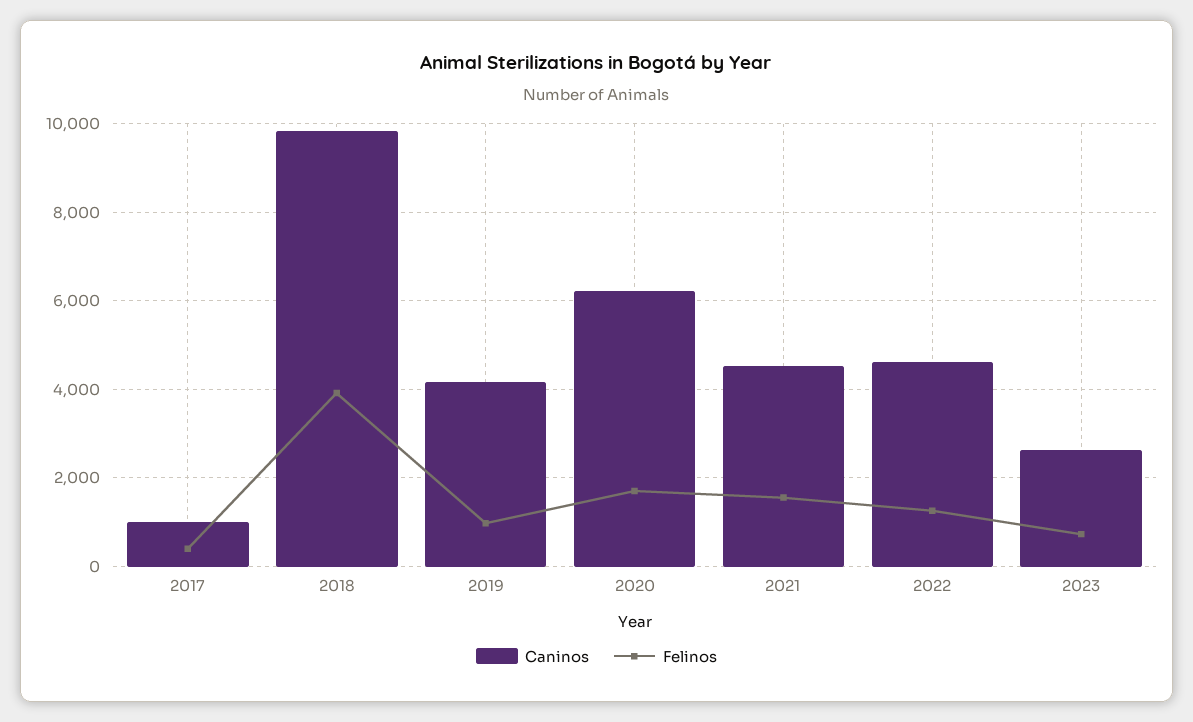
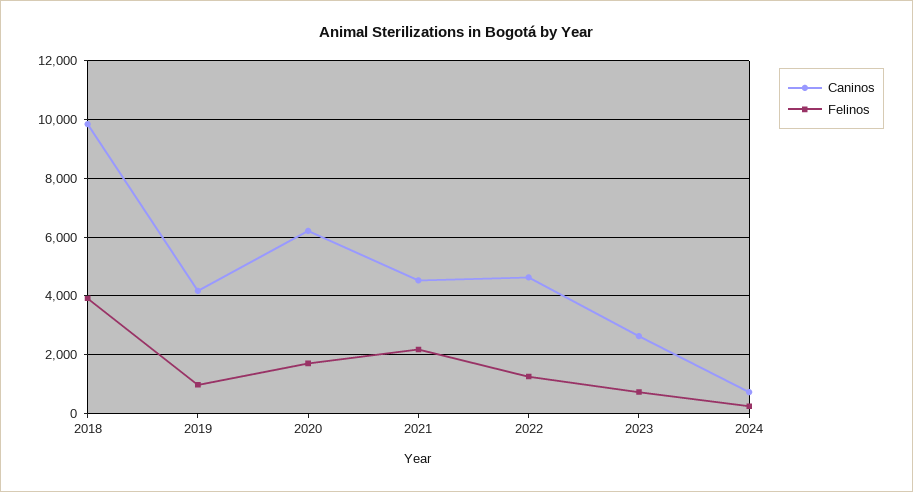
Caninos, 2017: 1000 -> none
Felinos, 2017: 400 -> none
Felinos, 2021: 1600 -> 2250
Caninos, 2024: none -> 750
Felinos, 2024: none -> 250

